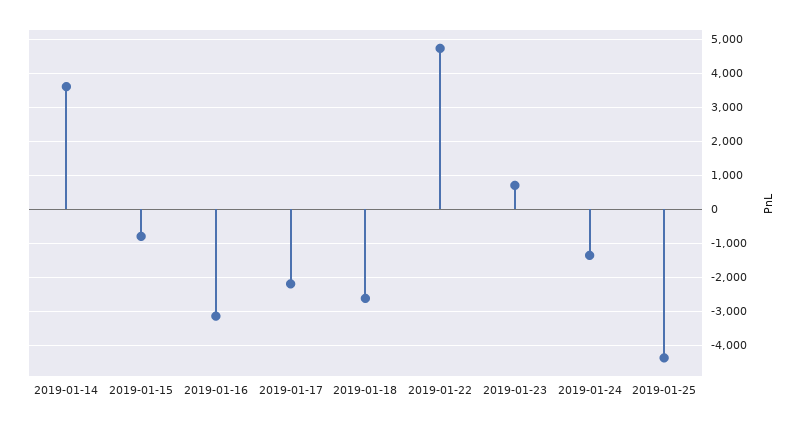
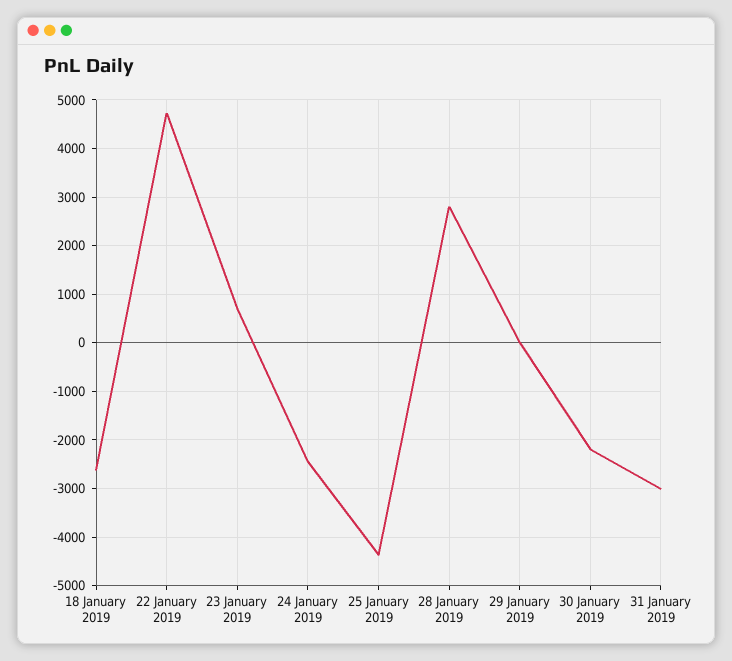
2019-01-14: 3600 -> none
2019-01-15: -800 -> none
2019-01-16: -3200 -> none
2019-01-17: -2200 -> none
2019-01-24: -1400 -> -2400
28 January 2019: none -> 2800
29 January 2019: none -> 0
30 January 2019: none -> -2200
31 January 2019: none -> -3000

